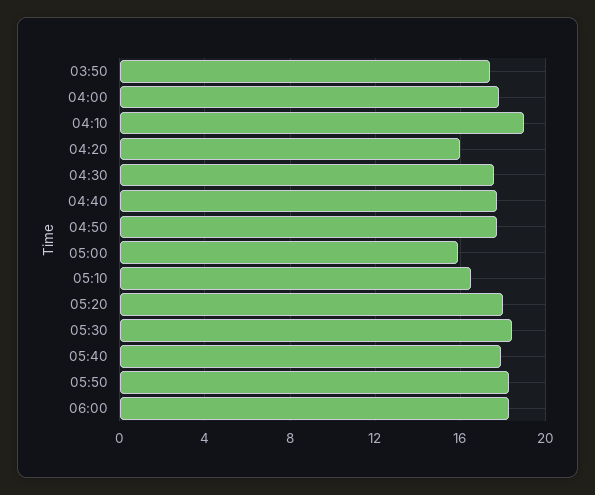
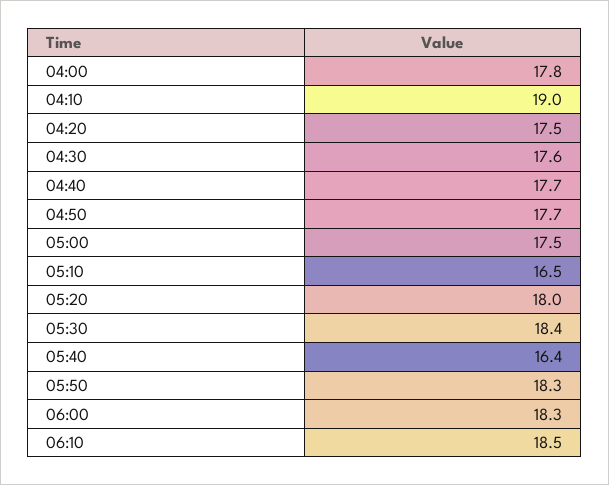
03:50: 17.5 -> none
04:20: 16 -> 17.5
05:00: 16 -> 17.5
05:40: 18 -> 16.4
06:10: none -> 18.5

